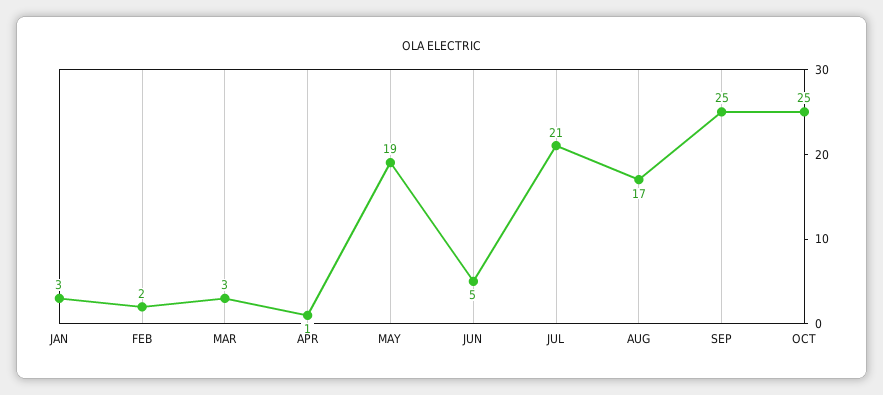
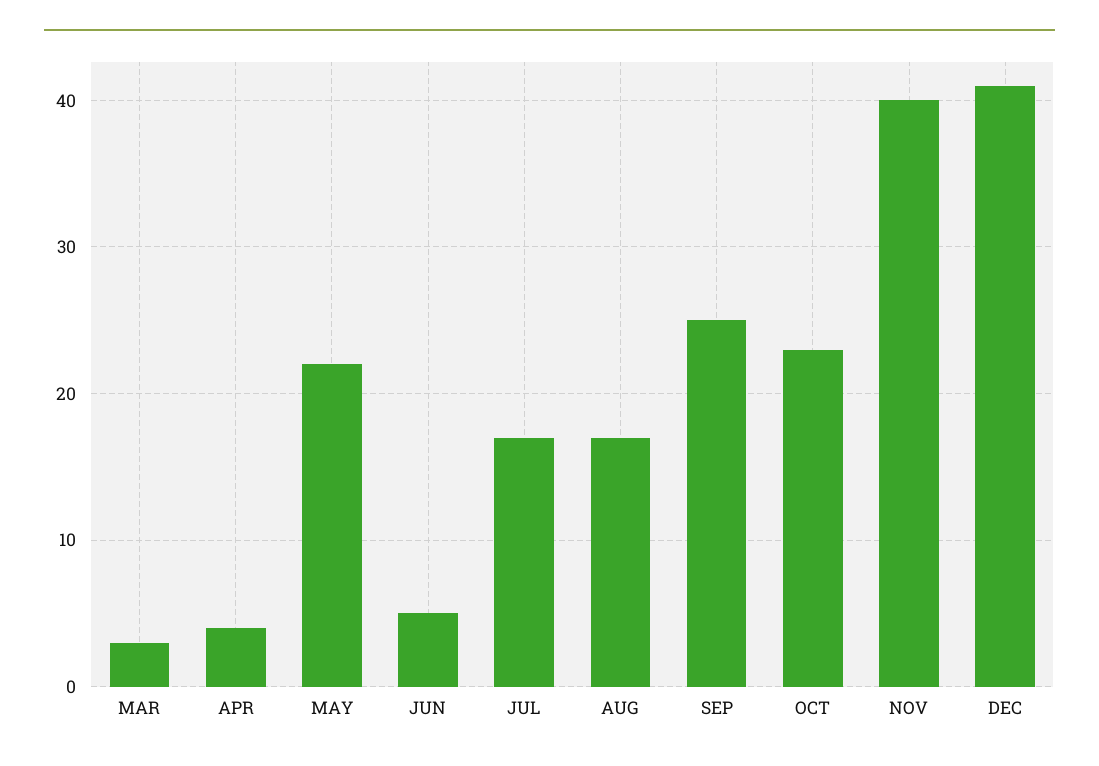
JAN: 3 -> none
FEB: 2 -> none
APR: 1 -> 4
MAY: 19 -> 22
JUL: 21 -> 17
OCT: 25 -> 23
NOV: none -> 40
DEC: none -> 41

